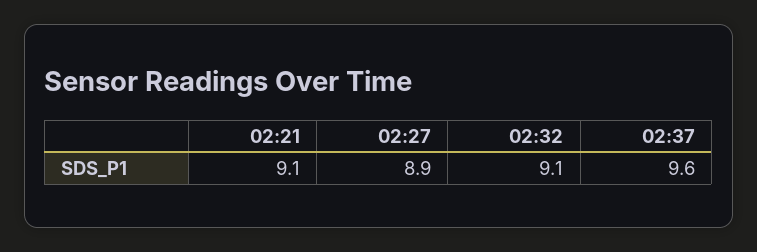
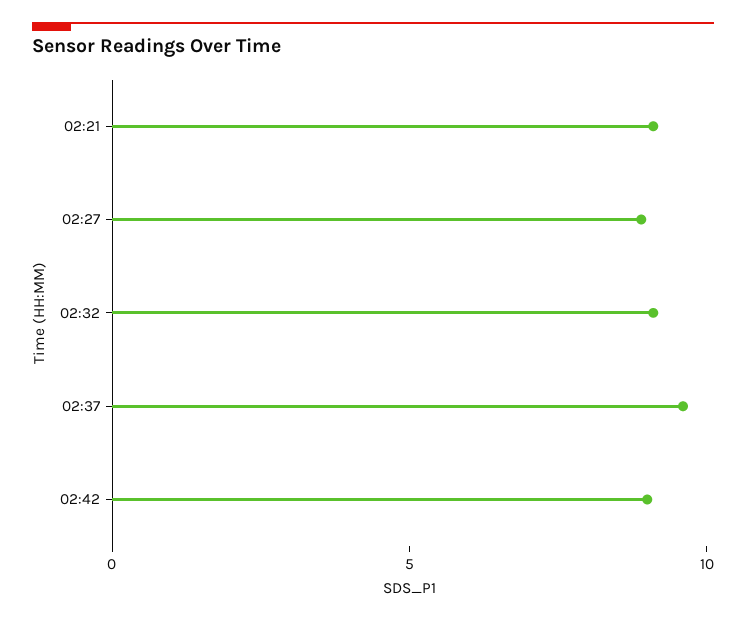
02:42: none -> 9

